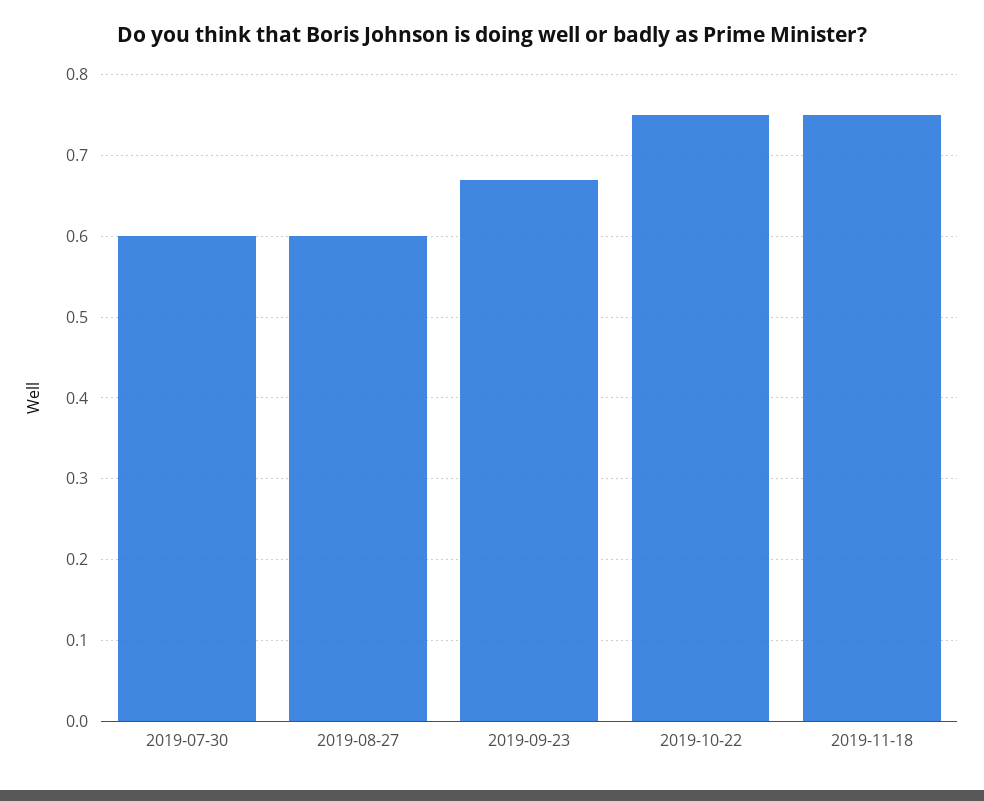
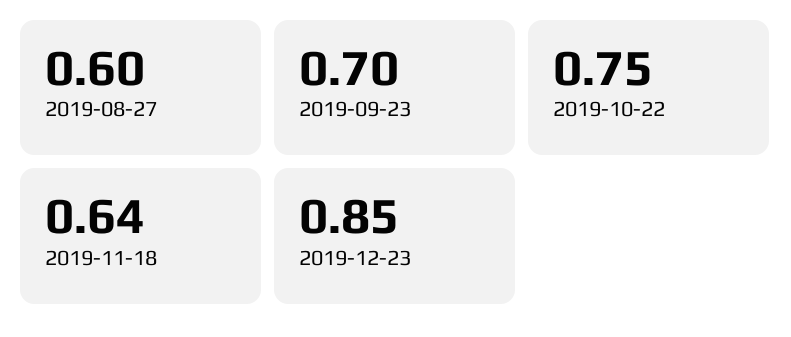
2019-07-30: 0.6 -> none
2019-09-23: 0.67 -> 0.7
2019-11-18: 0.75 -> 0.64
2019-12-23: none -> 0.85

